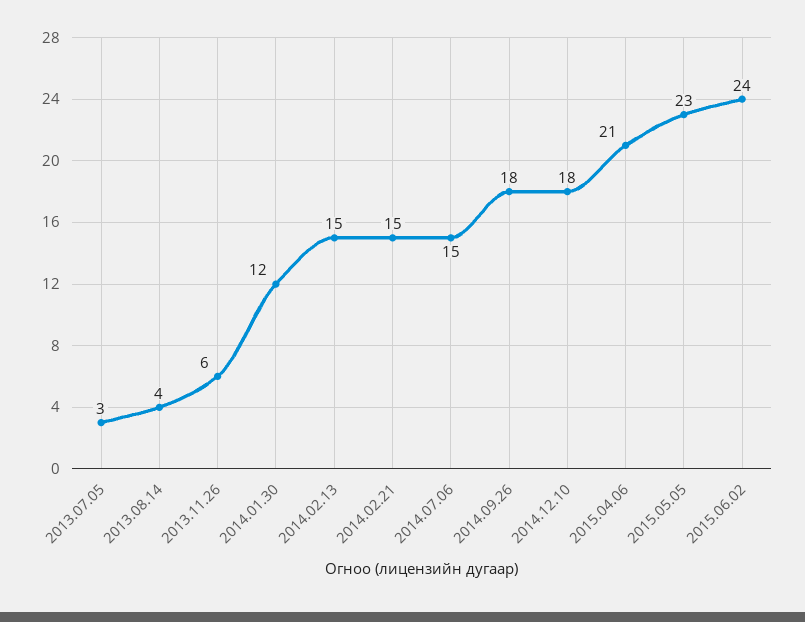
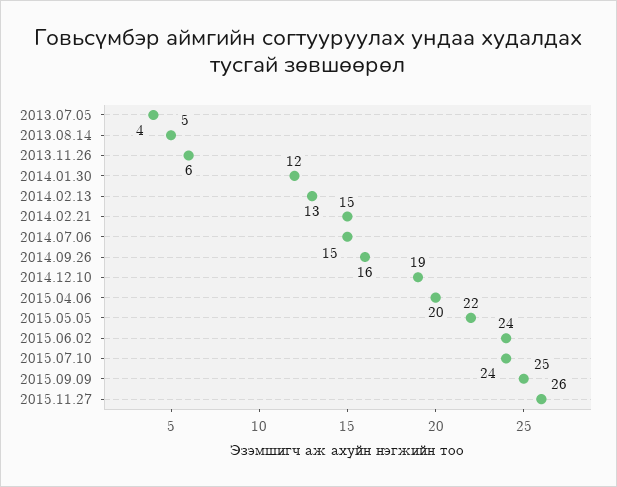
2013.07.05: 3 -> 4
2013.08.14: 4 -> 5
2014.02.13: 15 -> 13
2014.09.26: 18 -> 16
2014.12.10: 18 -> 19
2015.04.06: 21 -> 20
2015.05.05: 23 -> 22
2015.07.10: none -> 24
2015.09.09: none -> 25
2015.11.27: none -> 26

